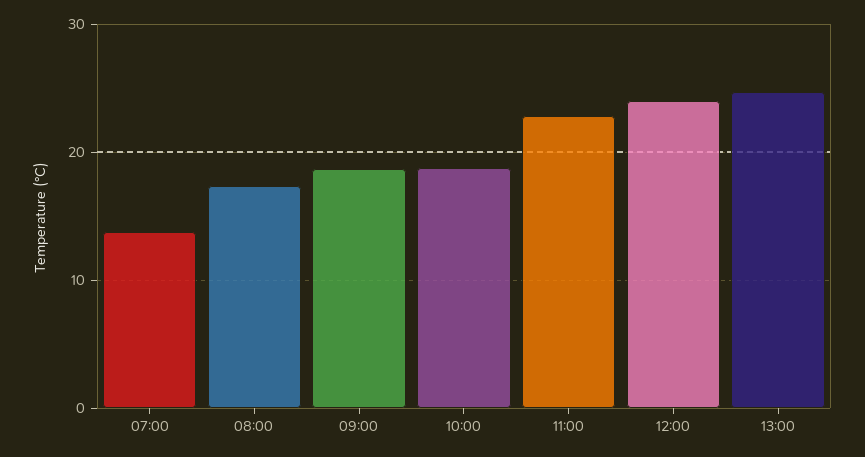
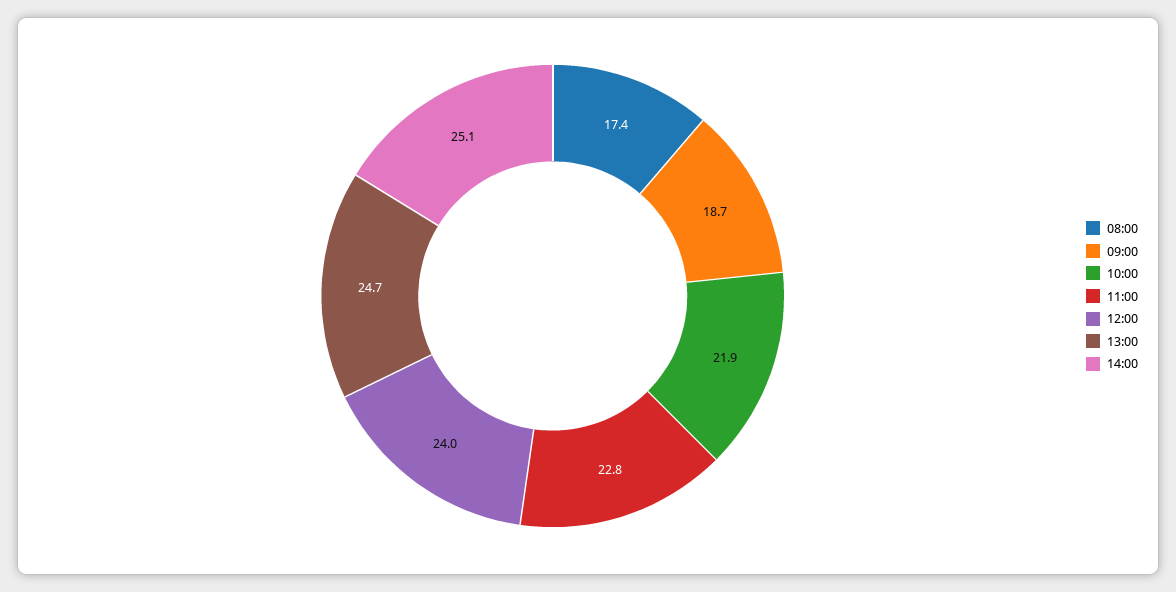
07:00: 14 -> none
10:00: 19 -> 21.9
14:00: none -> 25.1

